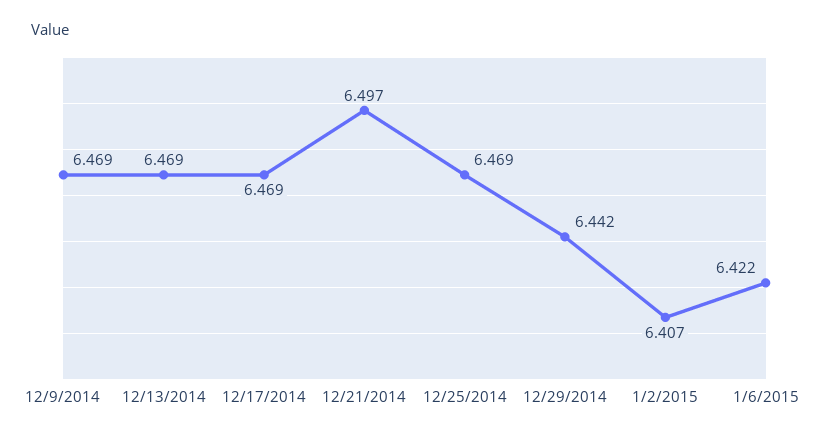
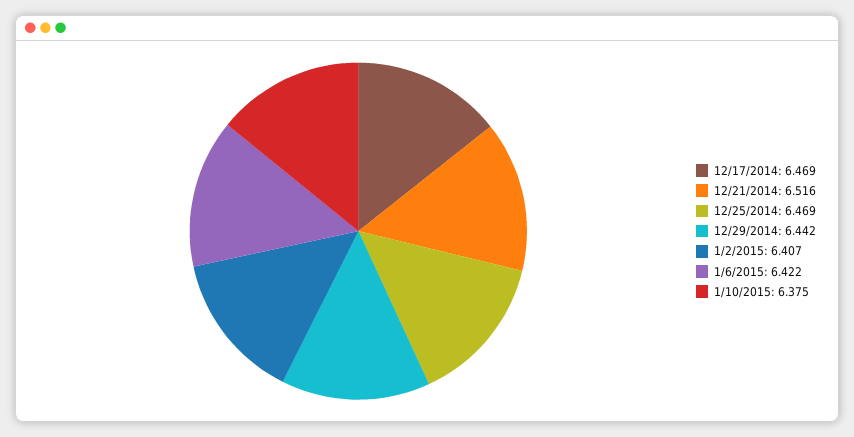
12/9/2014: 6.469 -> none
12/13/2014: 6.469 -> none
12/21/2014: 6.497 -> 6.516
1/10/2015: none -> 6.375

